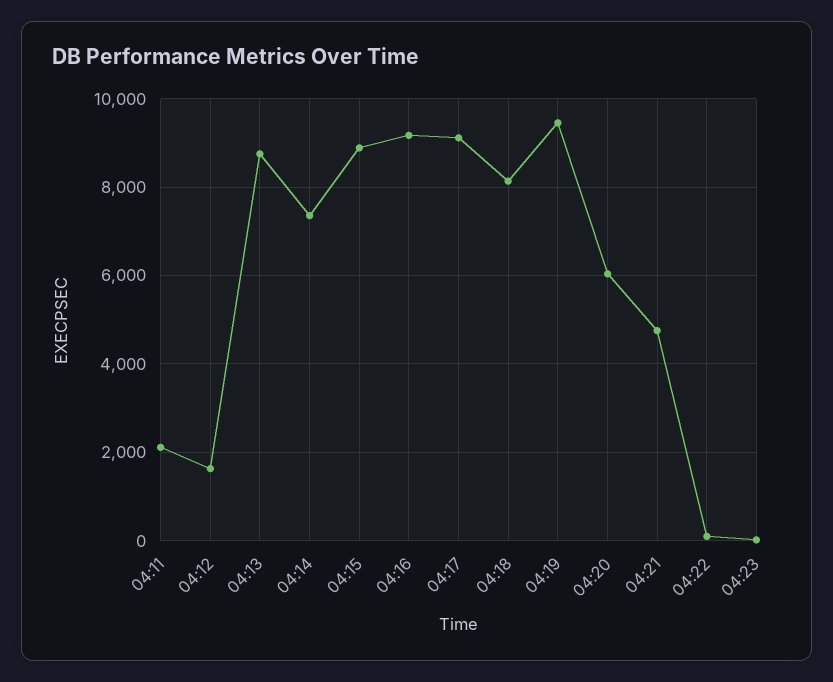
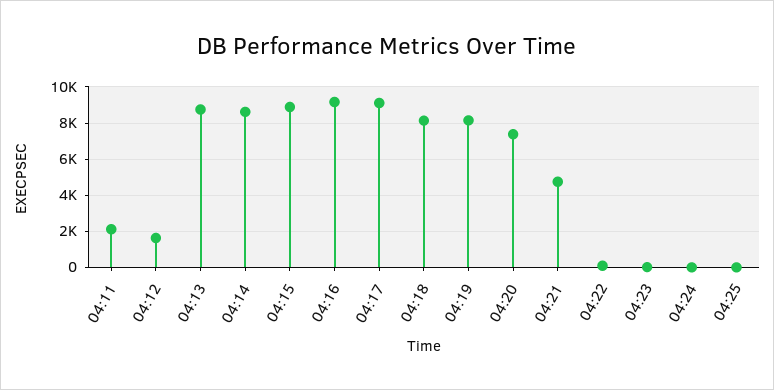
04:14: 7400 -> 8500
04:19: 9400 -> 8000
04:20: 6000 -> 7500
04:24: none -> 0
04:25: none -> 0

